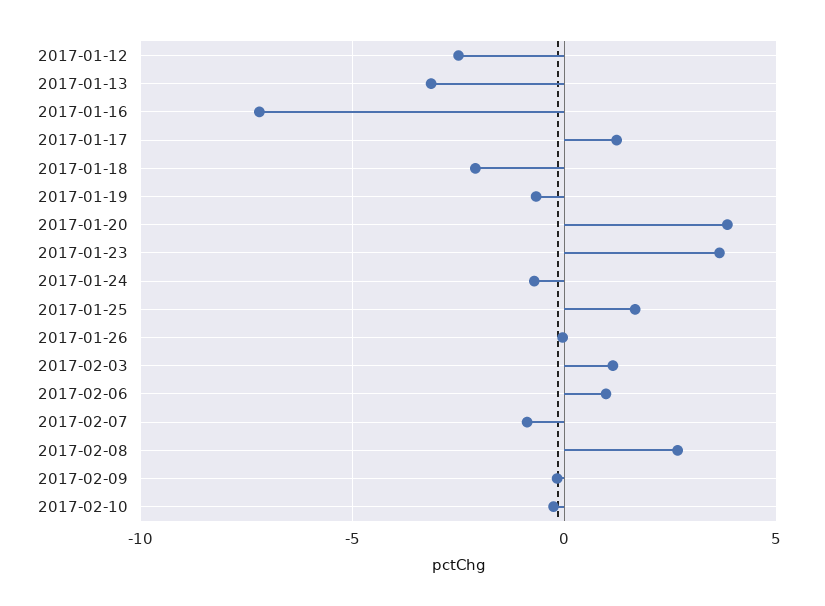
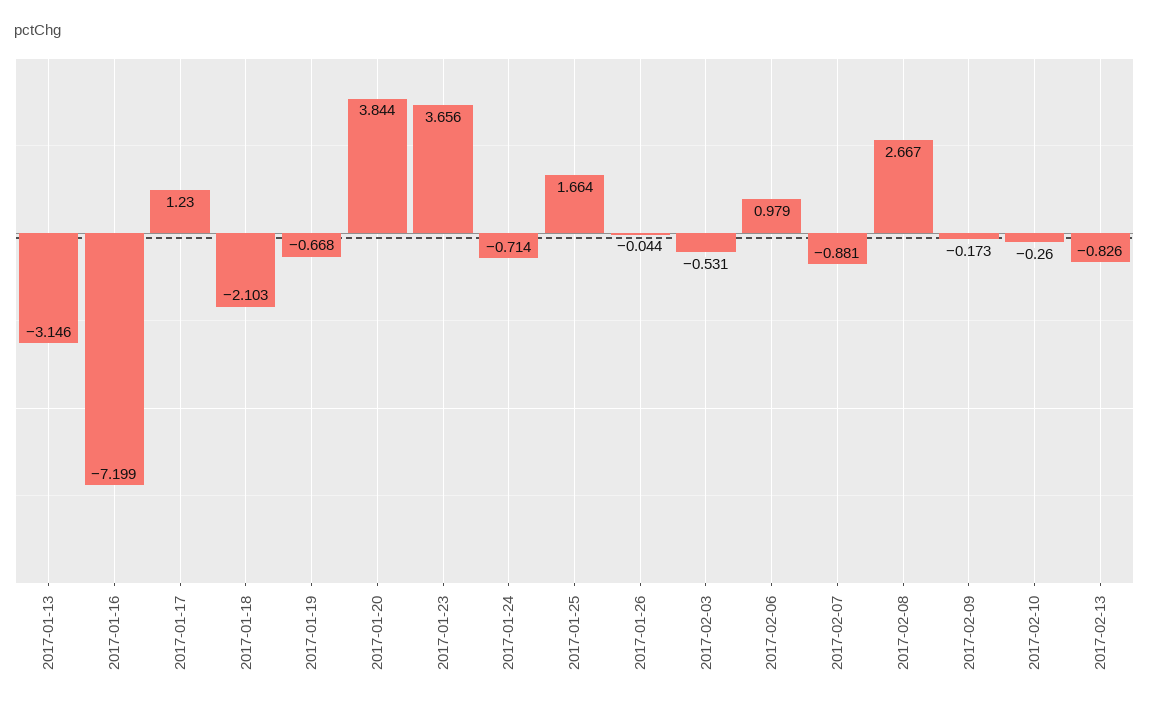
2017-01-12: -2.5 -> none
2017-02-03: 1 -> -0.531
2017-02-13: none -> -0.826

